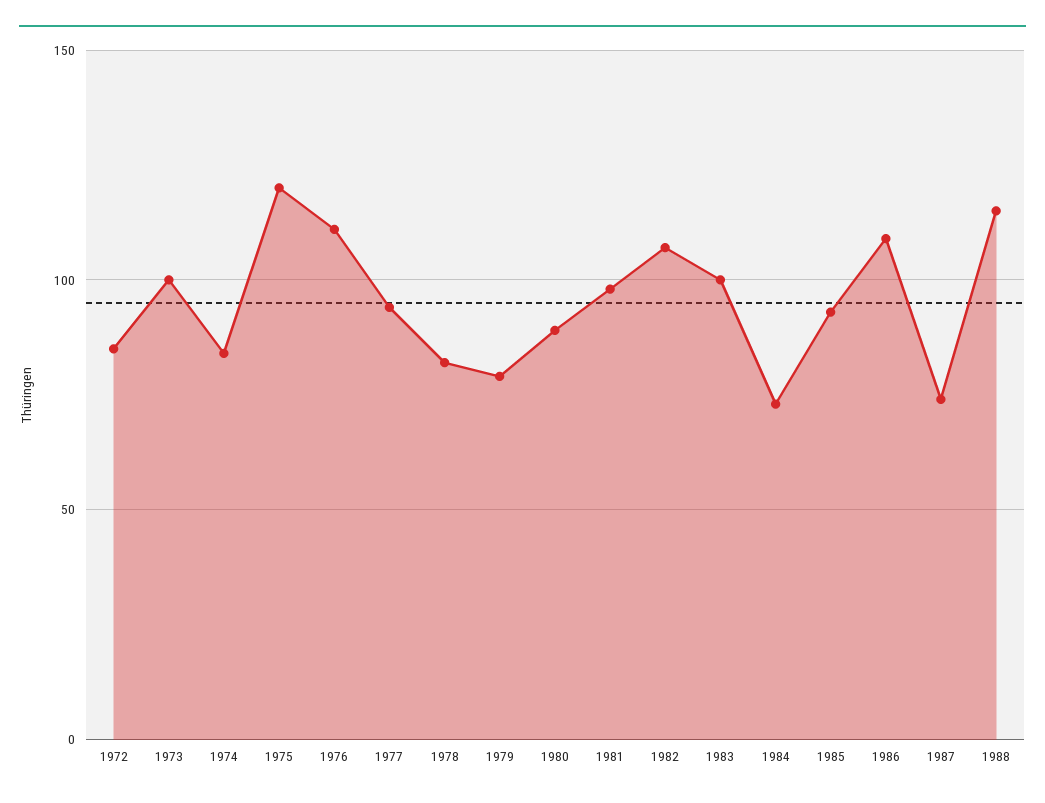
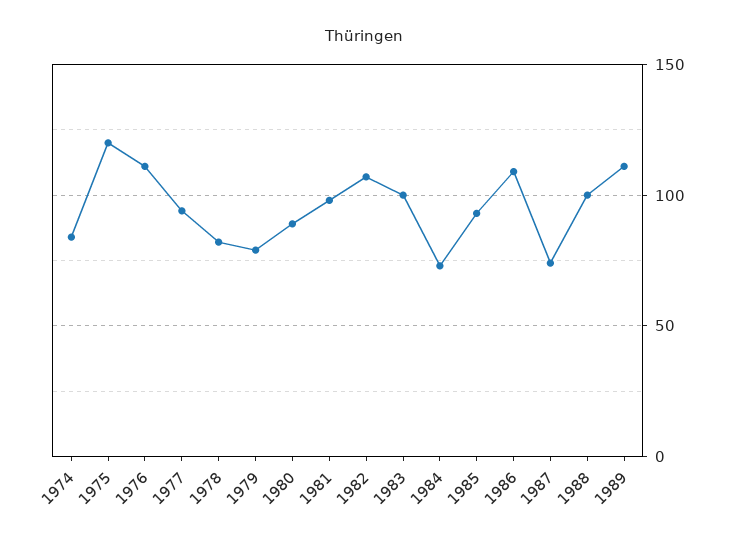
1972: 85 -> none
1973: 100 -> none
1988: 115 -> 100
1989: none -> 110

